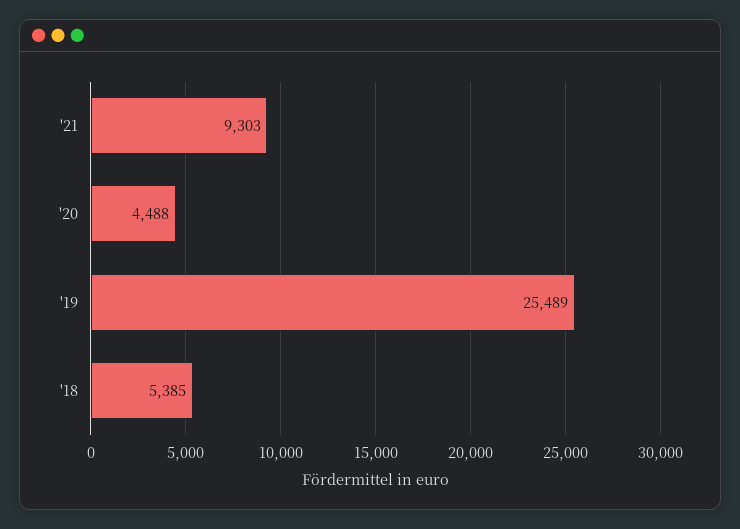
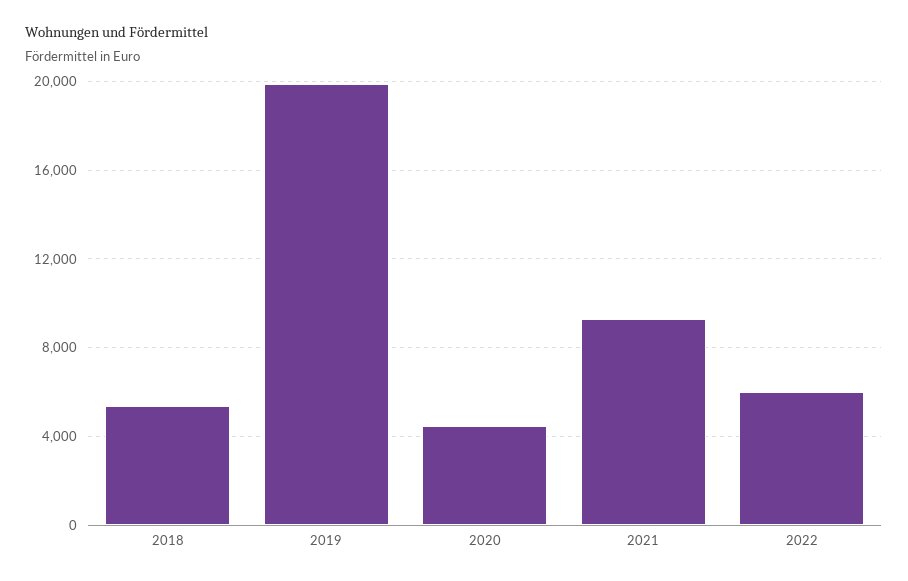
'19: 25489 -> 20000
2022: none -> 6000

